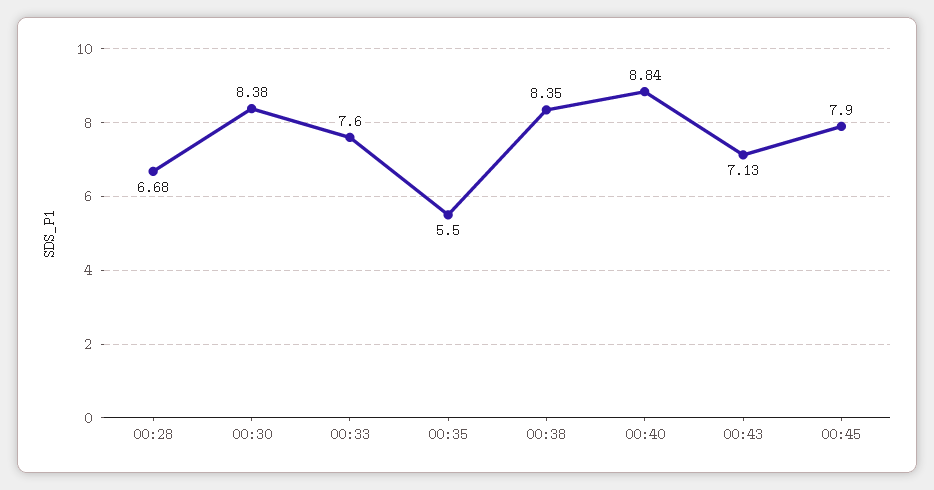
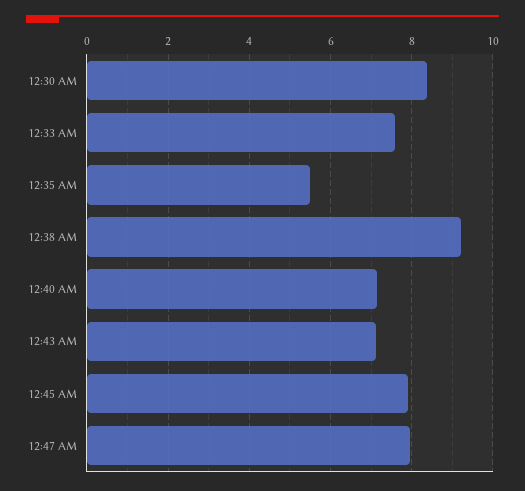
00:28: 6.68 -> none
00:38: 8.35 -> 9.2
00:40: 8.84 -> 7.2
12:47 AM: none -> 8

